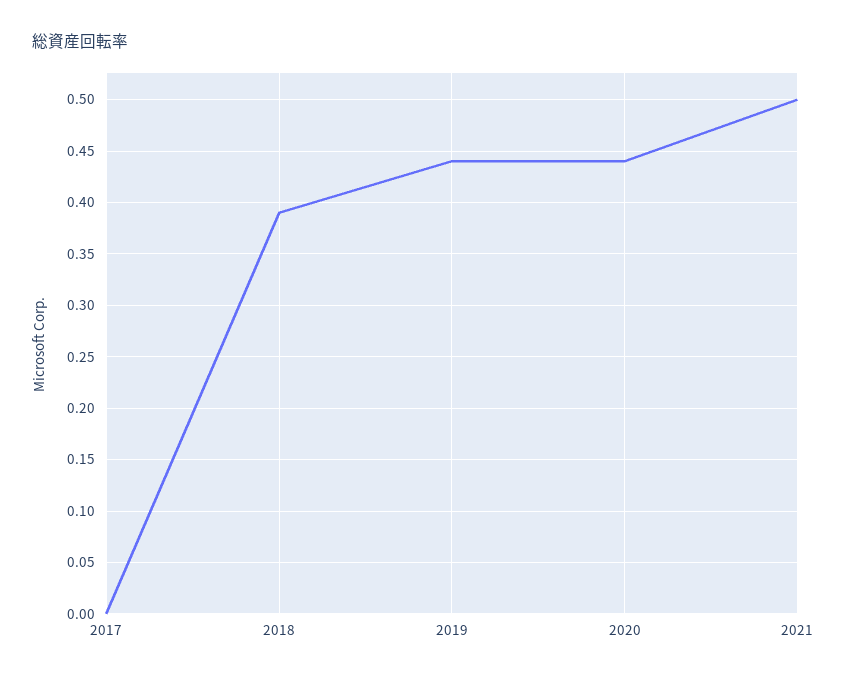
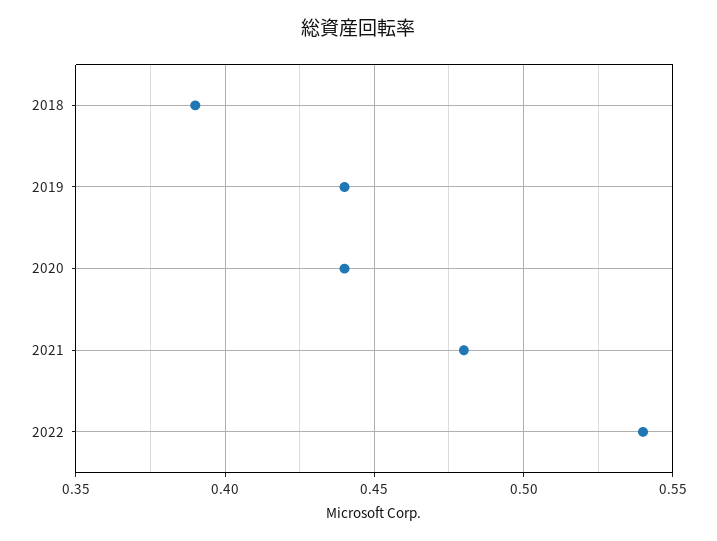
2017: 0 -> none
2021: 0.5 -> 0.48
2022: none -> 0.54

